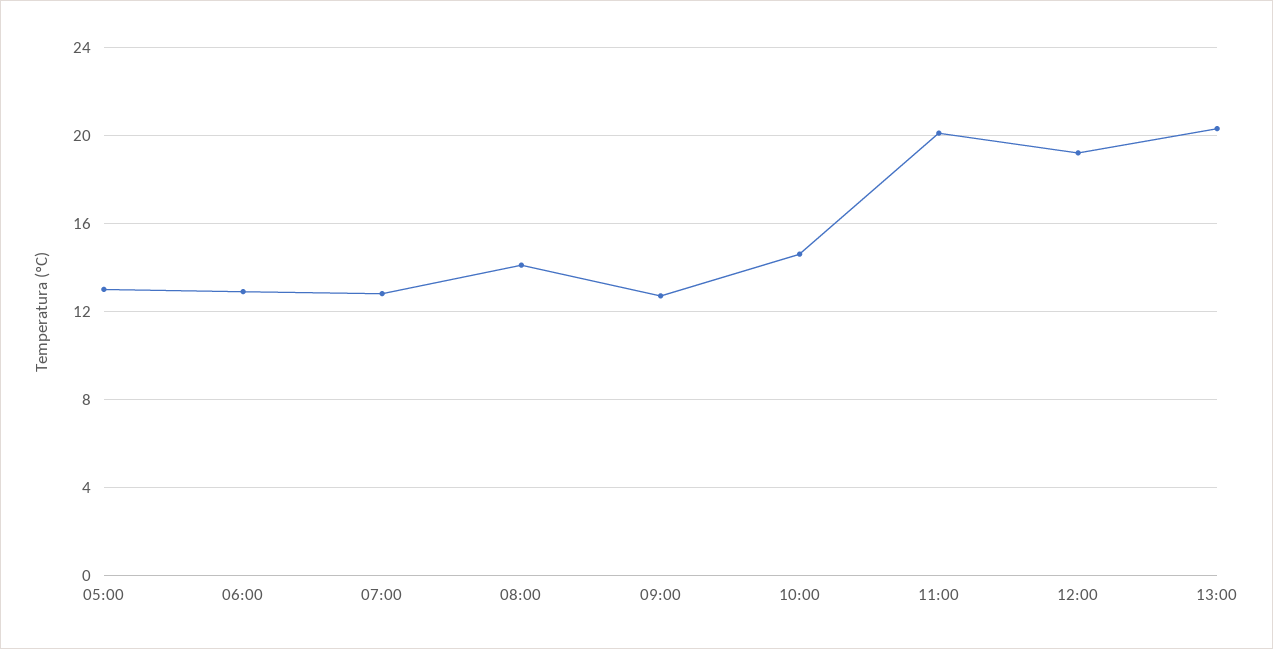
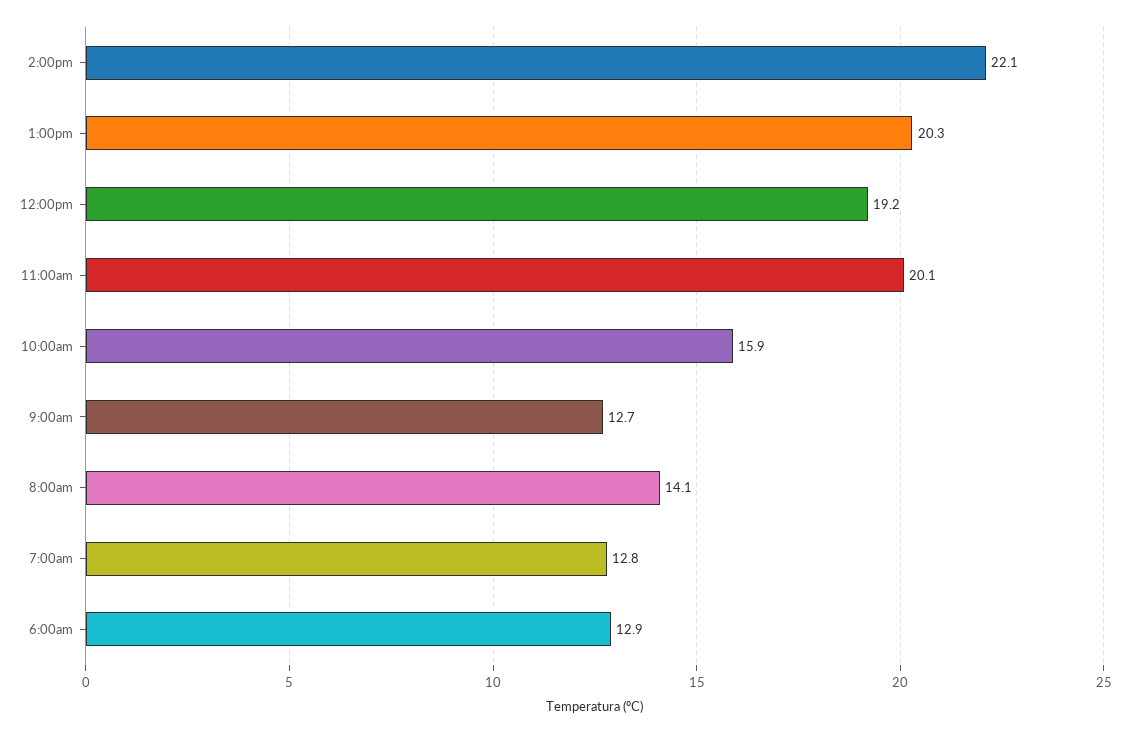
05:00: 13 -> none
10:00: 14.5 -> 15.9
2:00pm: none -> 22.1

